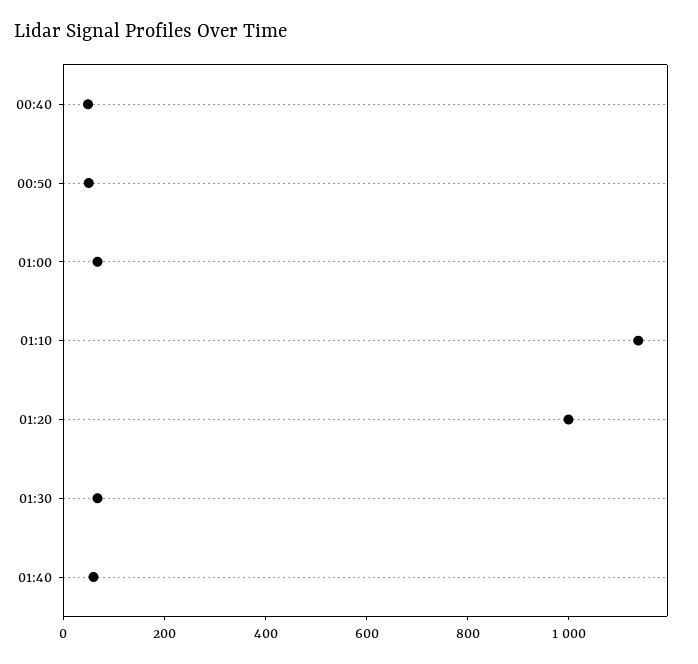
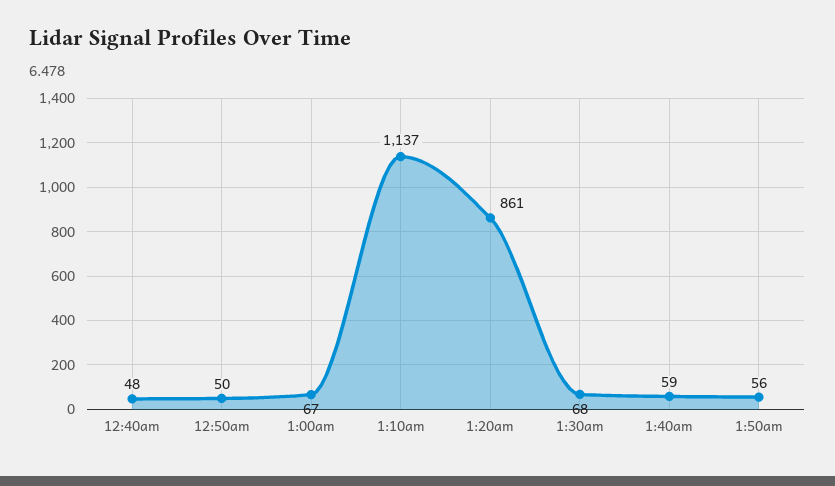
01:20: 1000 -> 861
1:50am: none -> 56

